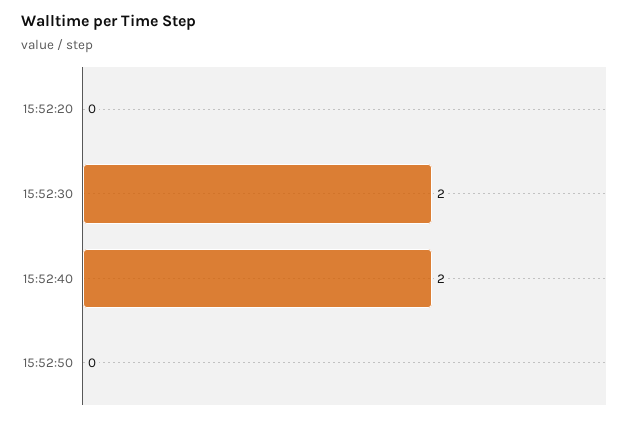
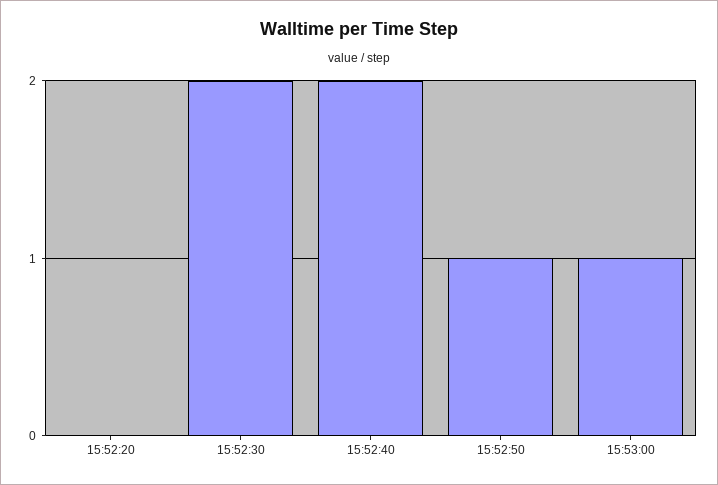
15:52:50: 0 -> 1
15:53:00: none -> 1

